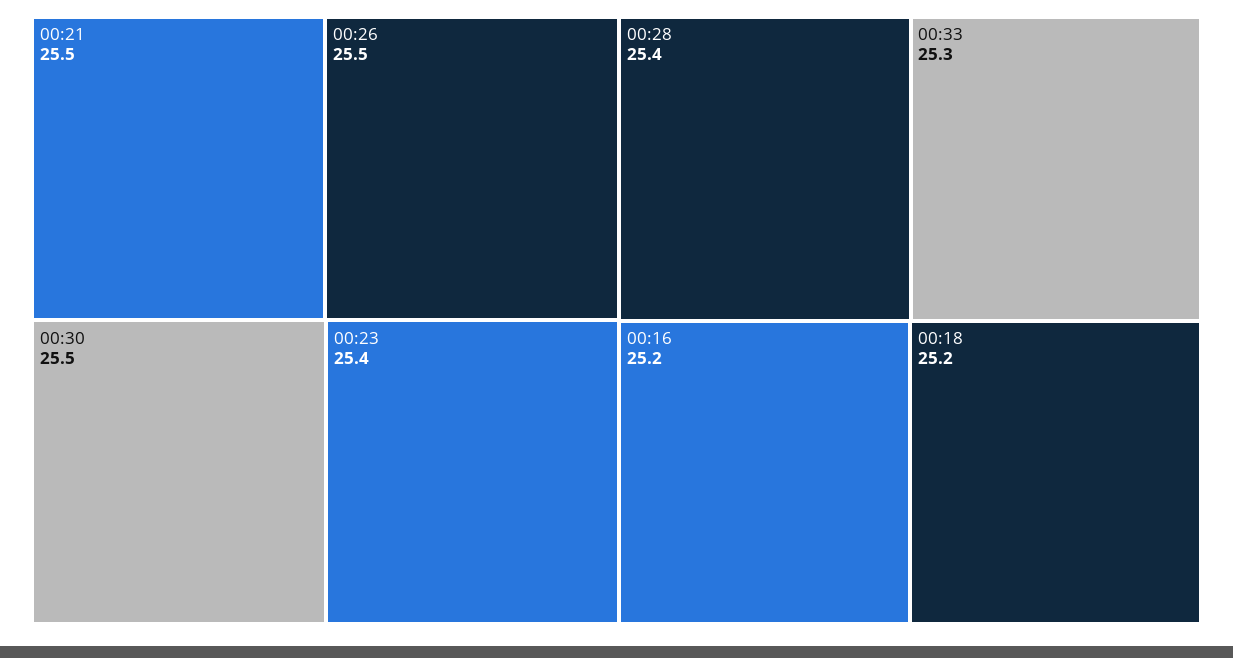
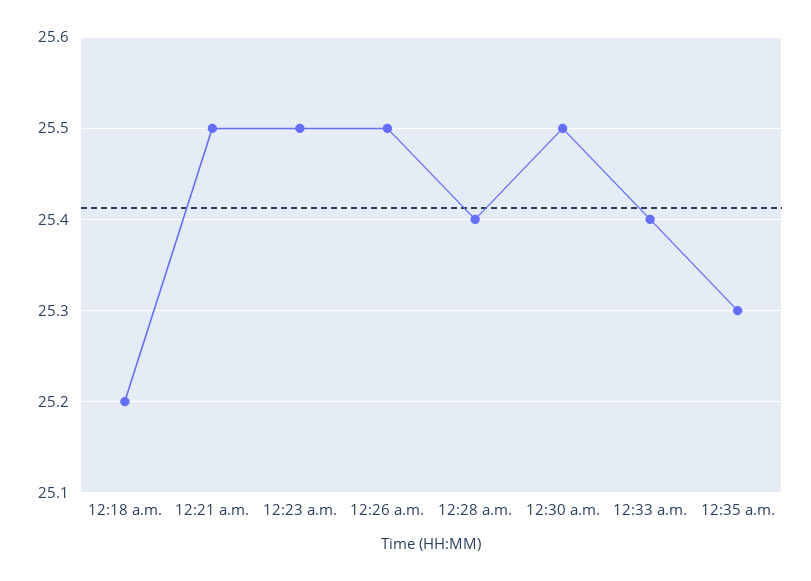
00:23: 25.4 -> 25.5
00:33: 25.3 -> 25.4
00:16: 25.2 -> none
12:35 a.m.: none -> 25.3

